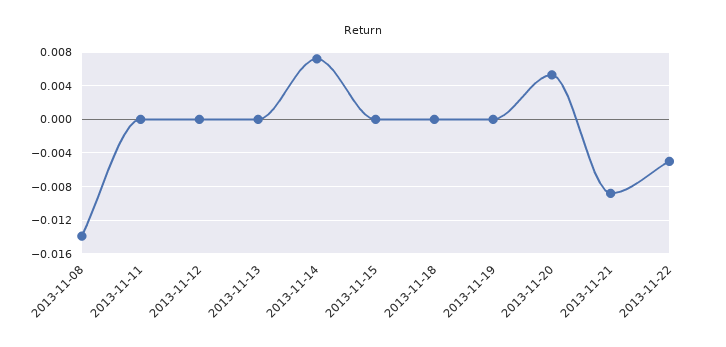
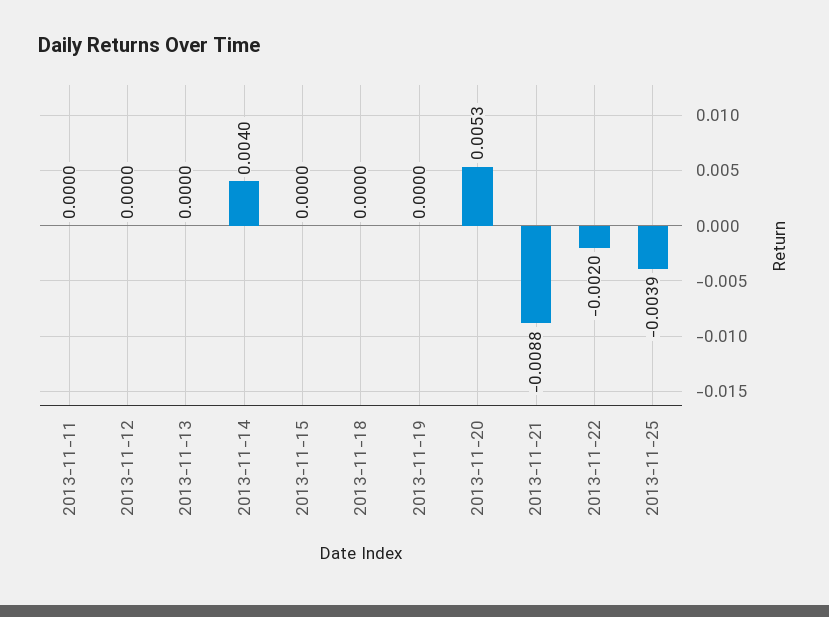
2013-11-08: -0.014 -> none
2013-11-14: 0.007 -> 0.004
2013-11-22: -0.005 -> -0.002
2013-11-25: none -> -0.0039

